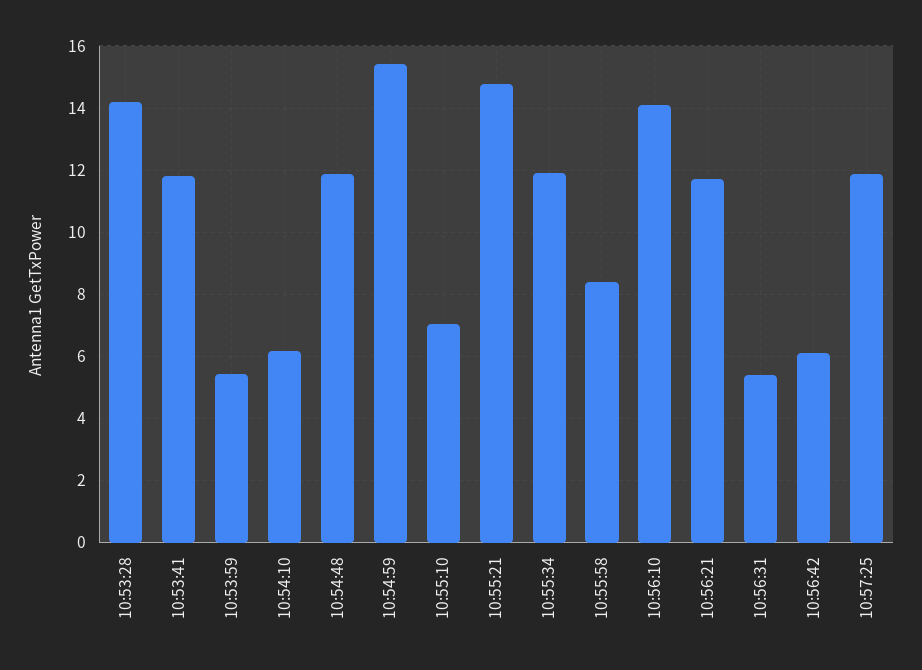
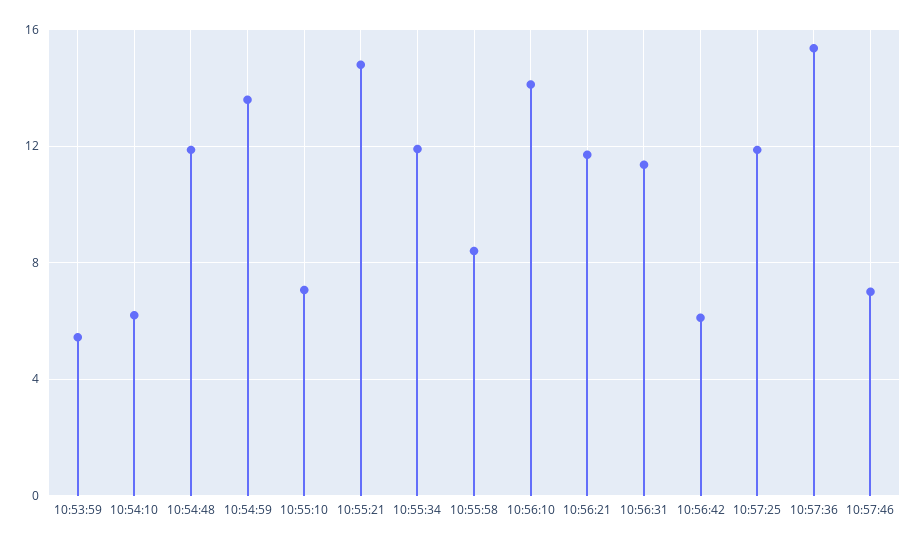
10:53:28: 14.2 -> none
10:53:41: 11.8 -> none
10:54:59: 15.4 -> 13.5
10:56:31: 5.4 -> 11.5
10:57:36: none -> 15.5
10:57:46: none -> 7

